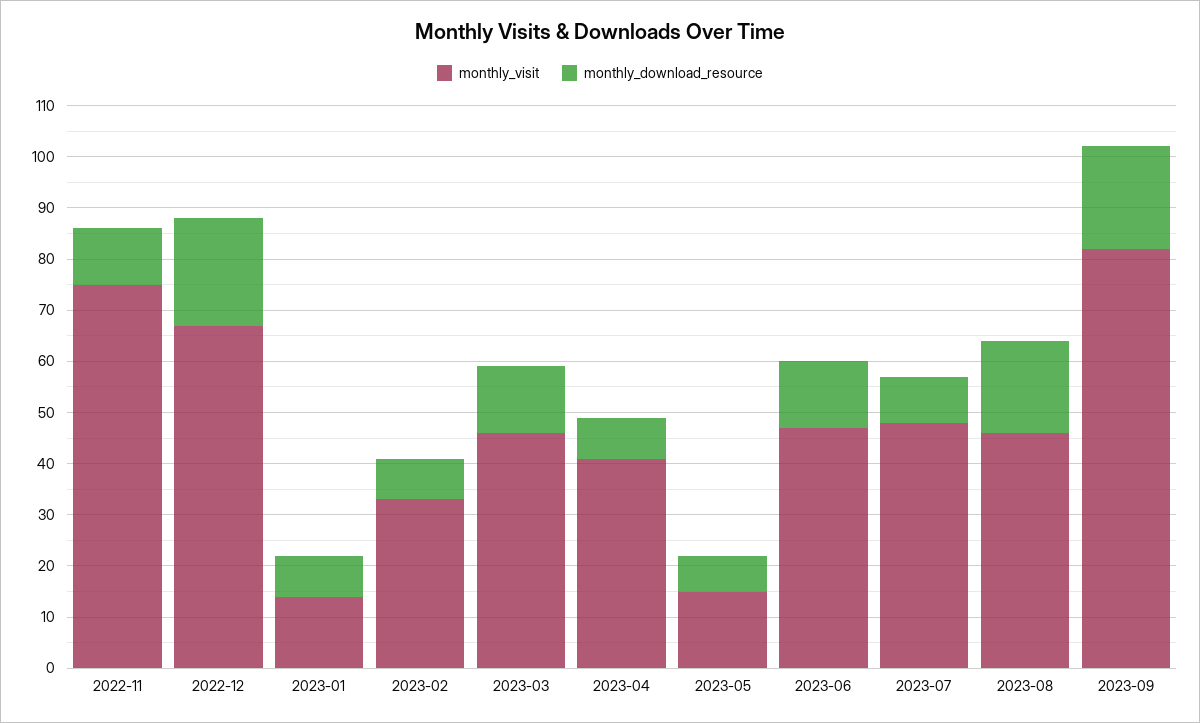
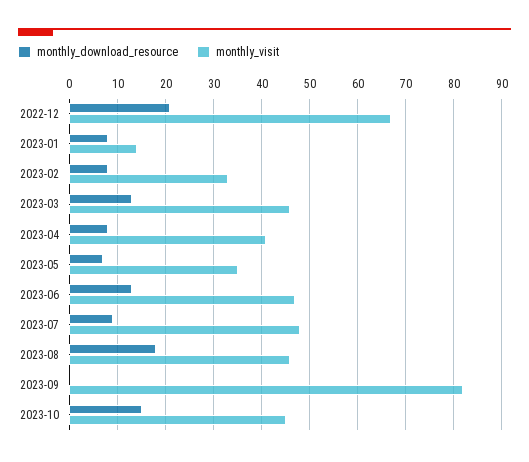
monthly_visit, 2022-11: 75 -> none
monthly_download_resource, 2022-11: 10 -> none
monthly_visit, 2023-05: 15 -> 35
monthly_download_resource, 2023-09: 20 -> 0
monthly_download_resource, 2023-10: none -> 15
monthly_visit, 2023-10: none -> 45

